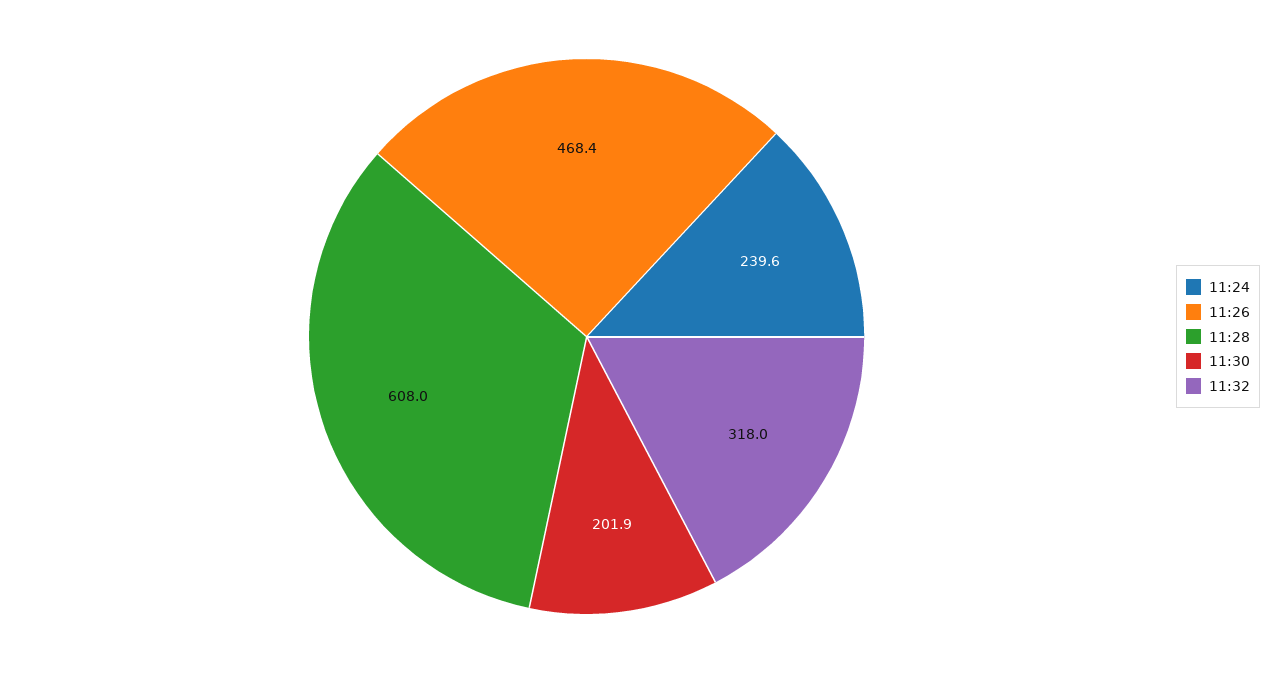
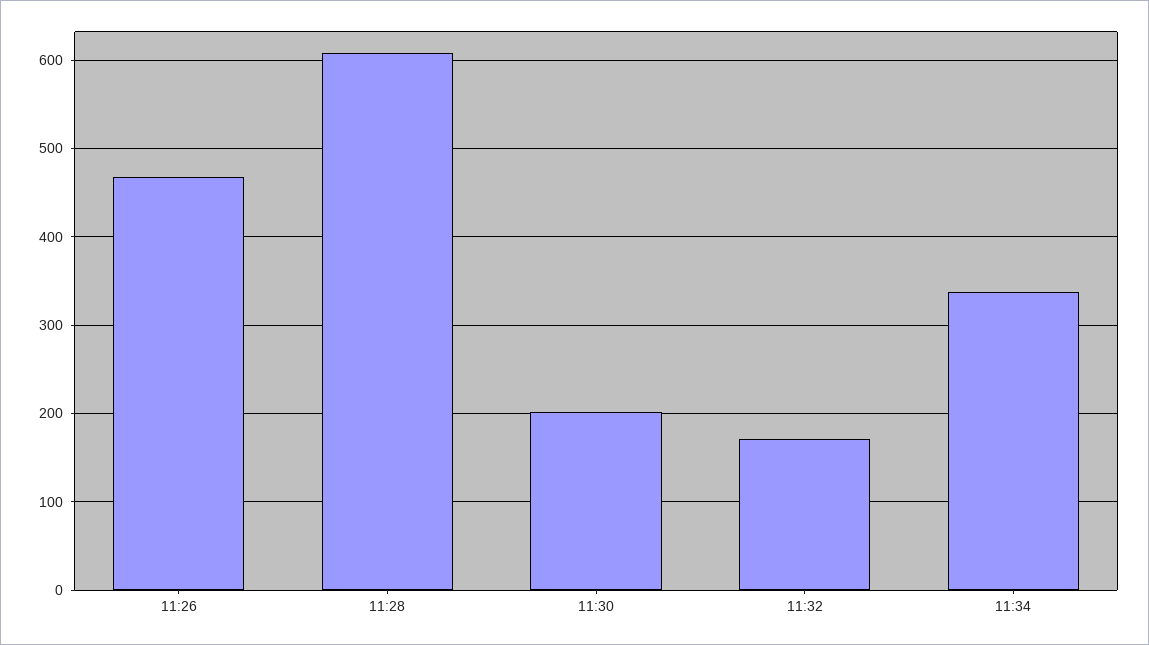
11:24: 239.6 -> none
11:32: 318 -> 170
11:34: none -> 340

